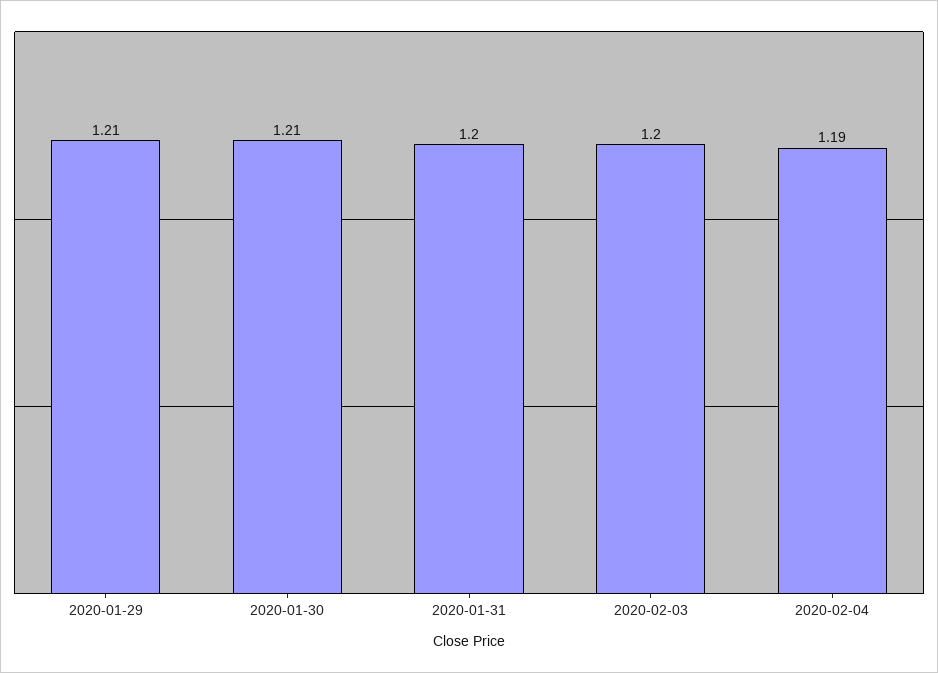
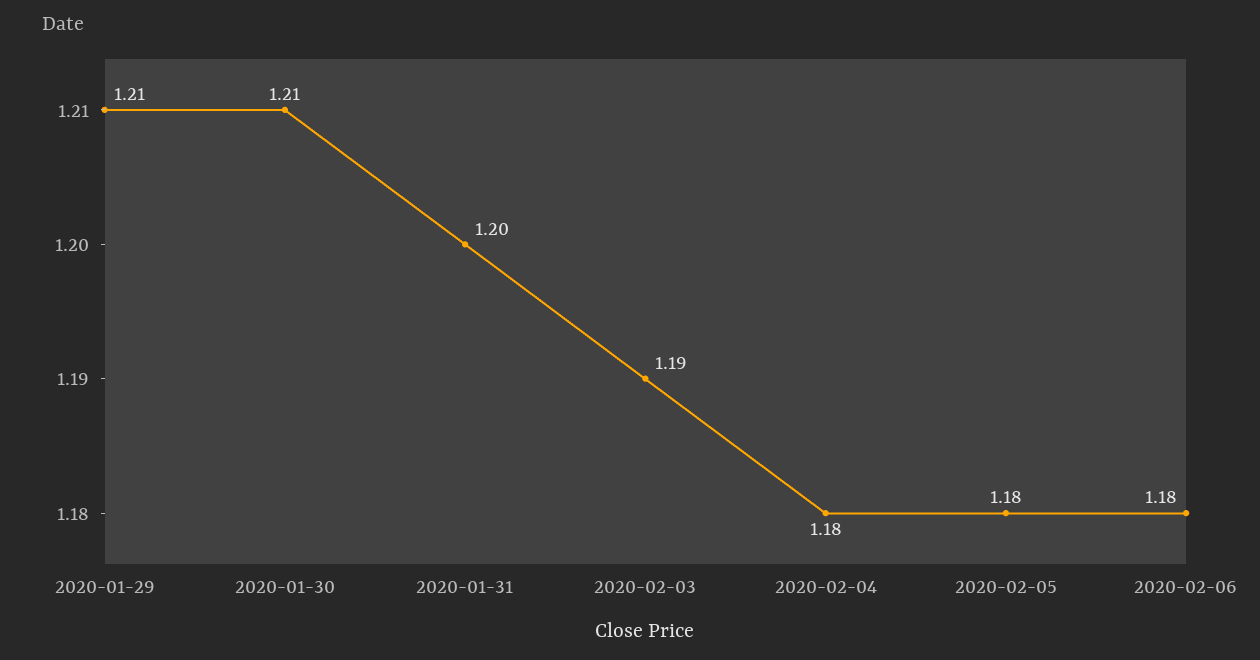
2020-02-03: 1.2 -> 1.19
2020-02-04: 1.19 -> 1.18
2020-02-05: none -> 1.18
2020-02-06: none -> 1.18

